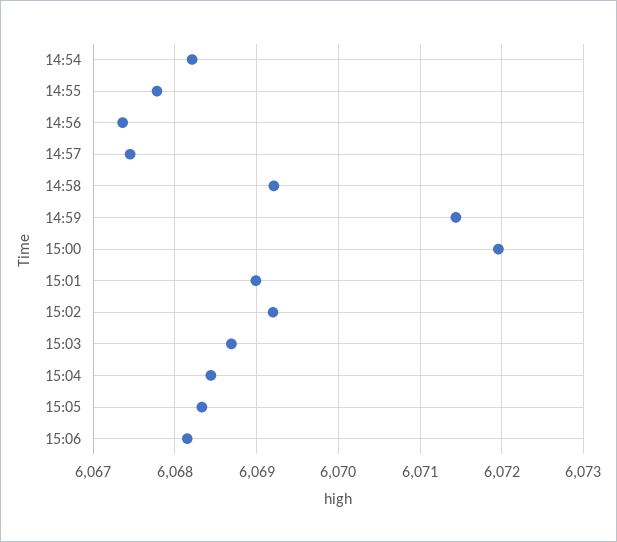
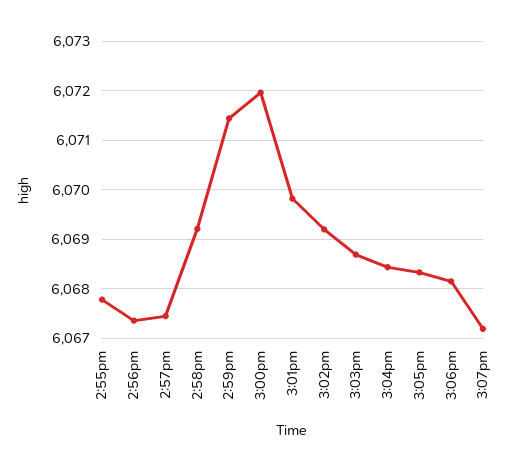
14:54: 6068.2 -> none
15:01: 6069 -> 6069.8
3:07pm: none -> 6067.2

